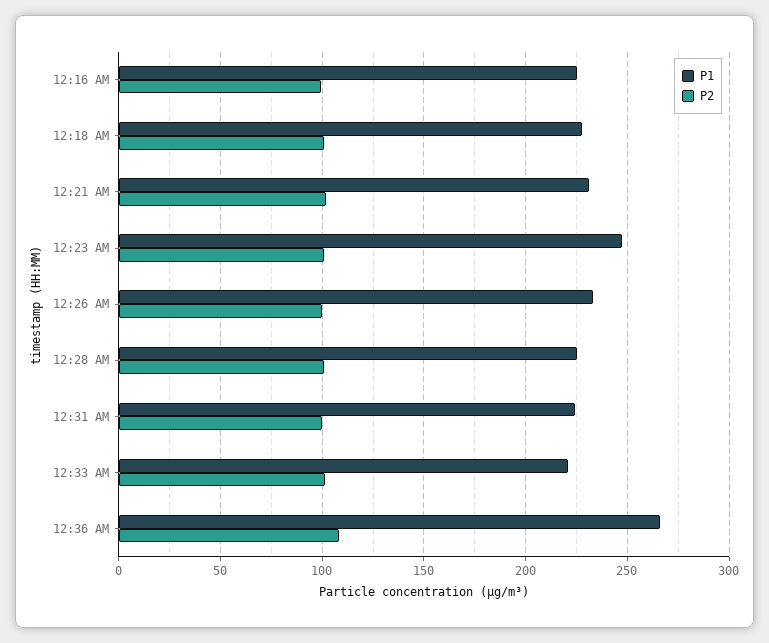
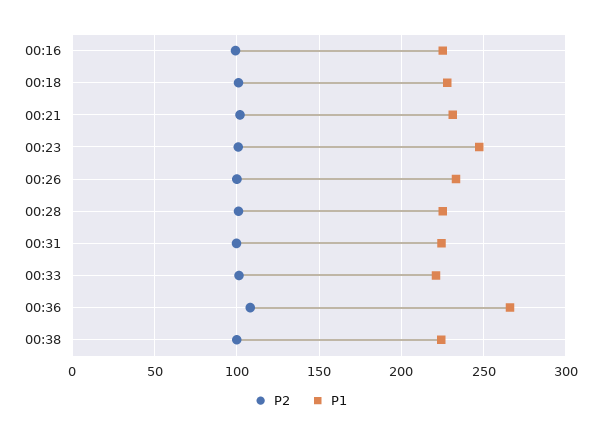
P2, 00:38: none -> 100
P1, 00:38: none -> 225

